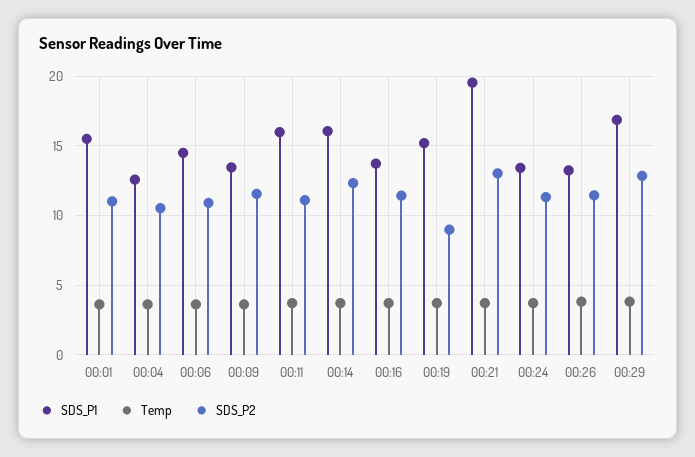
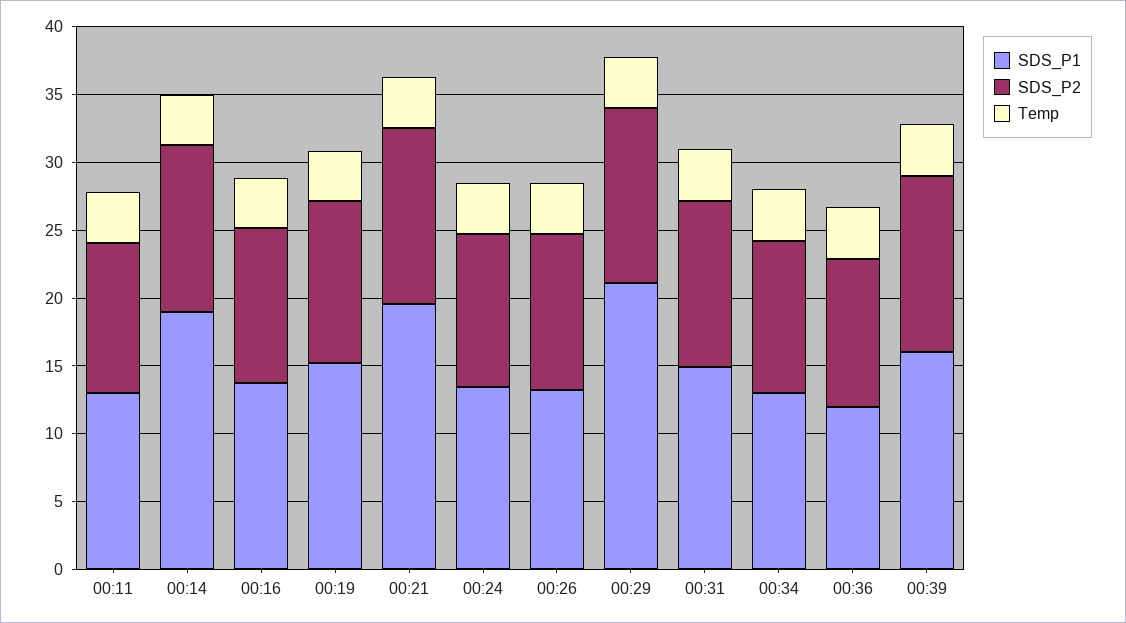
SDS_P1, 00:01: 15.5 -> none
Temp, 00:01: 3.5 -> none
SDS_P2, 00:01: 11 -> none
SDS_P1, 00:04: 12.5 -> none
Temp, 00:04: 3.5 -> none
SDS_P2, 00:04: 10.5 -> none
SDS_P1, 00:06: 14.5 -> none
Temp, 00:06: 3.5 -> none
SDS_P2, 00:06: 11 -> none
SDS_P1, 00:09: 13.5 -> none
Temp, 00:09: 3.5 -> none
SDS_P2, 00:09: 11.5 -> none
SDS_P1, 00:11: 16 -> 13
SDS_P1, 00:14: 16 -> 19
SDS_P2, 00:19: 9 -> 12
SDS_P1, 00:29: 17 -> 21
SDS_P1, 00:31: none -> 15
SDS_P2, 00:31: none -> 12
Temp, 00:31: none -> 4
SDS_P1, 00:34: none -> 13
SDS_P2, 00:34: none -> 11
Temp, 00:34: none -> 4
SDS_P1, 00:36: none -> 12
SDS_P2, 00:36: none -> 11
Temp, 00:36: none -> 4
SDS_P1, 00:39: none -> 16
SDS_P2, 00:39: none -> 13
Temp, 00:39: none -> 4

